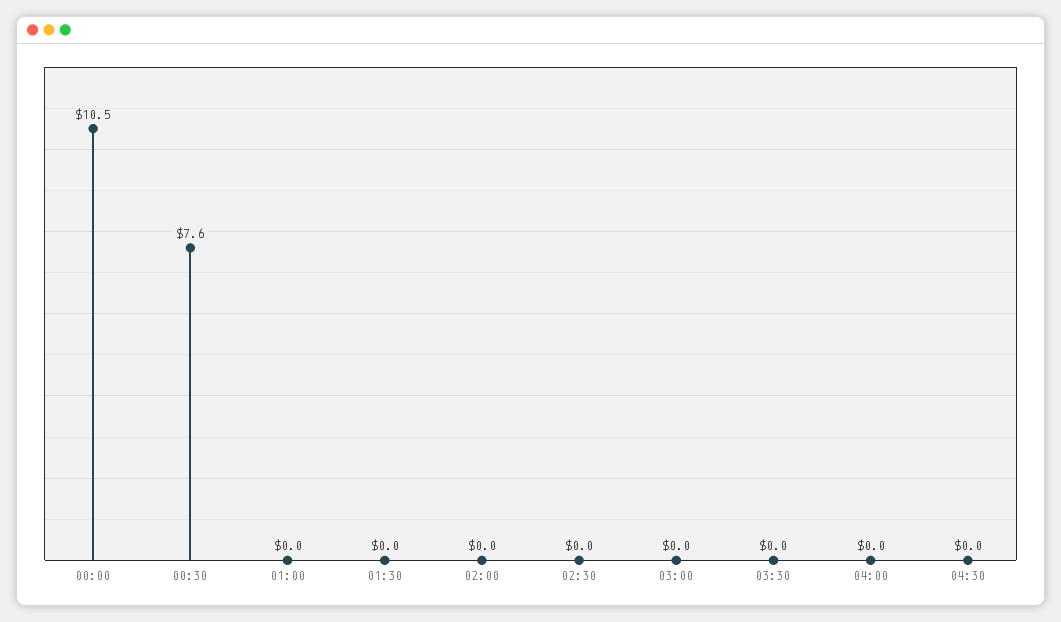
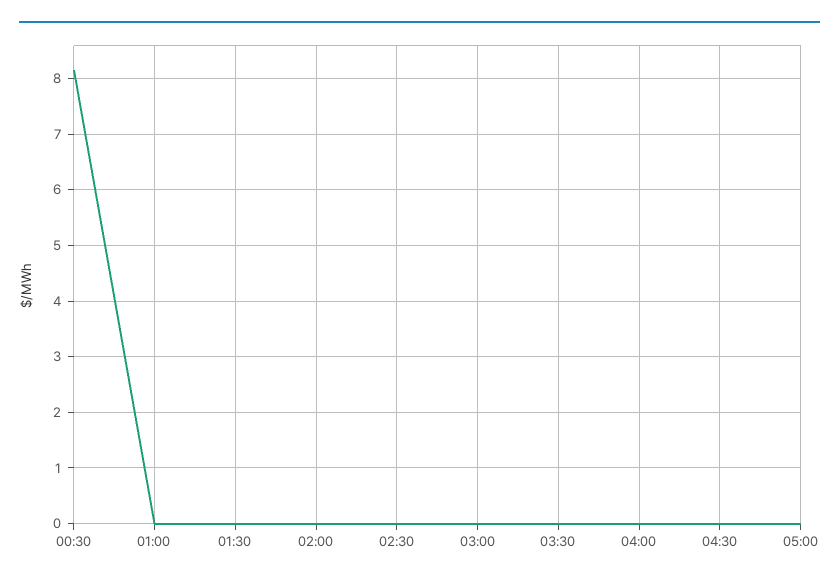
00:00: 10.5 -> none
00:30: 7.6 -> 8.2
05:00: none -> 0

